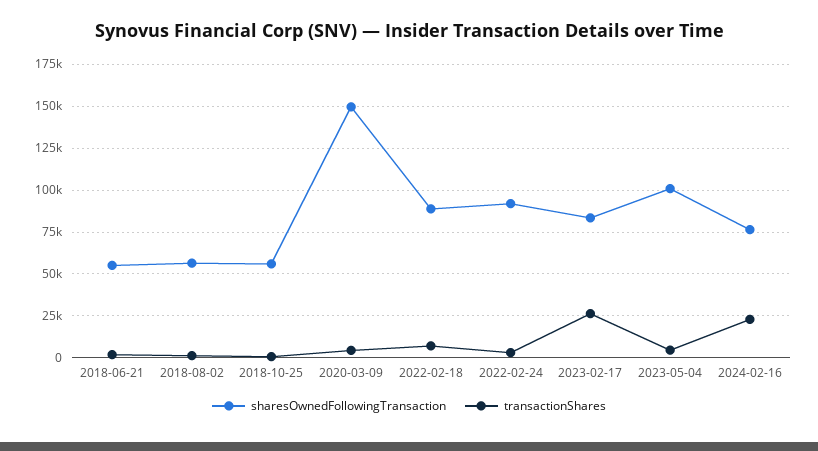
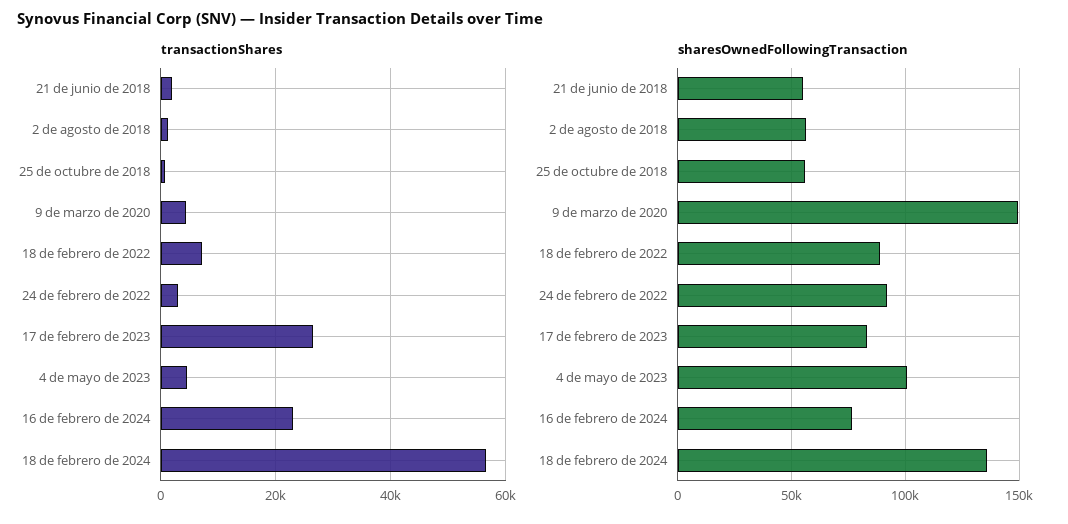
transactionShares, 18 de febrero de 2024: none -> 56000
sharesOwnedFollowingTransaction, 18 de febrero de 2024: none -> 135000

